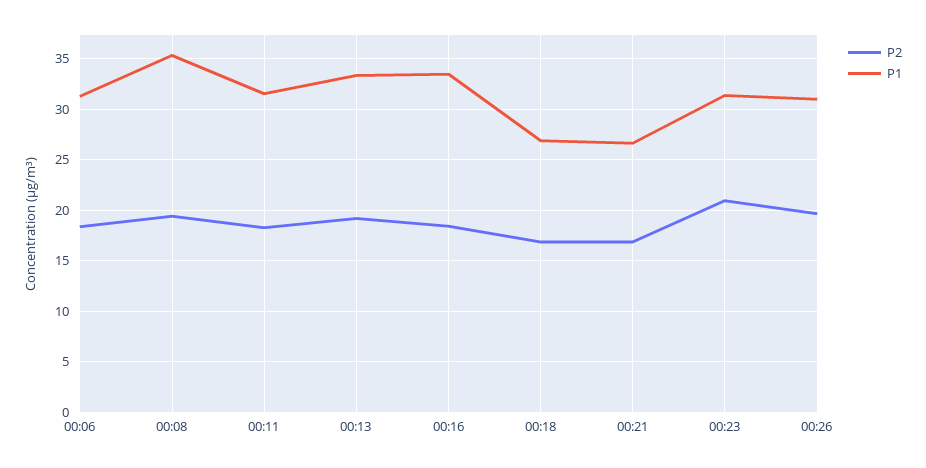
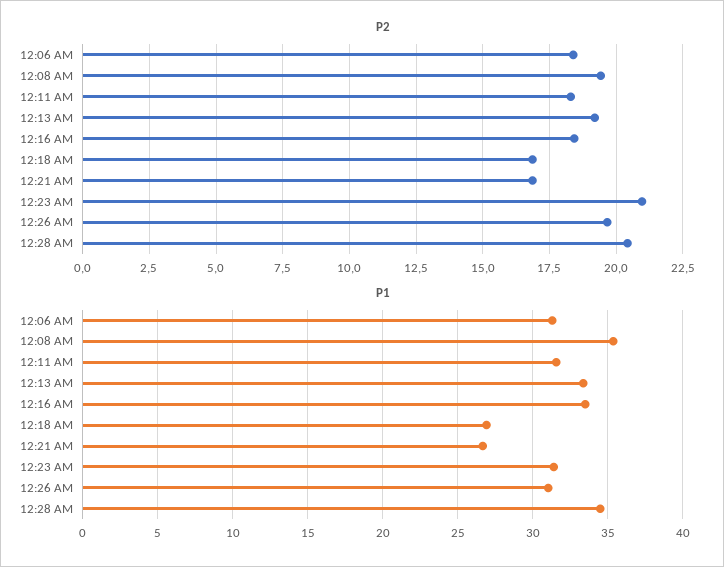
P2, 12:28 AM: none -> 20.5
P1, 12:28 AM: none -> 34.5

